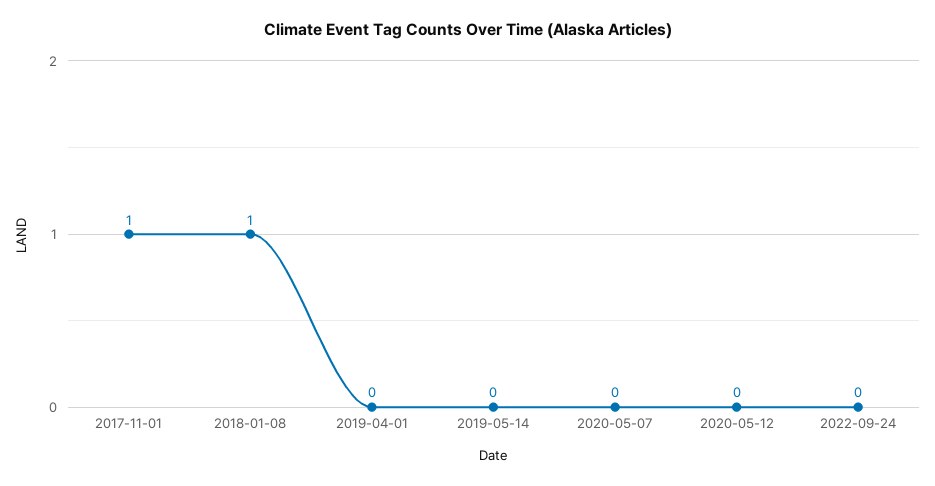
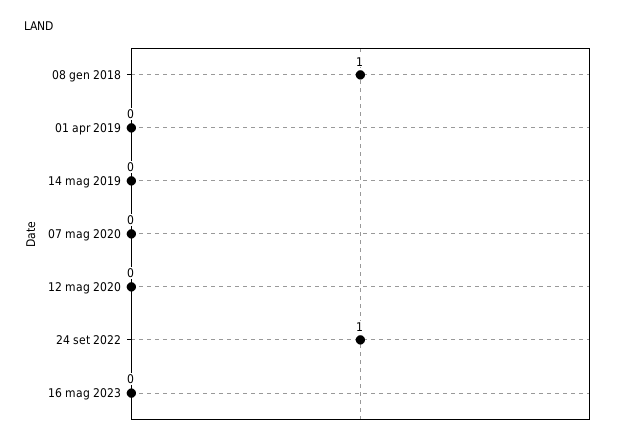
2017-11-01: 1 -> none
2022-09-24: 0 -> 1
16 mag 2023: none -> 0

